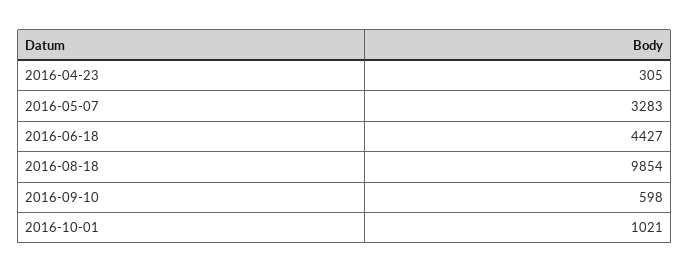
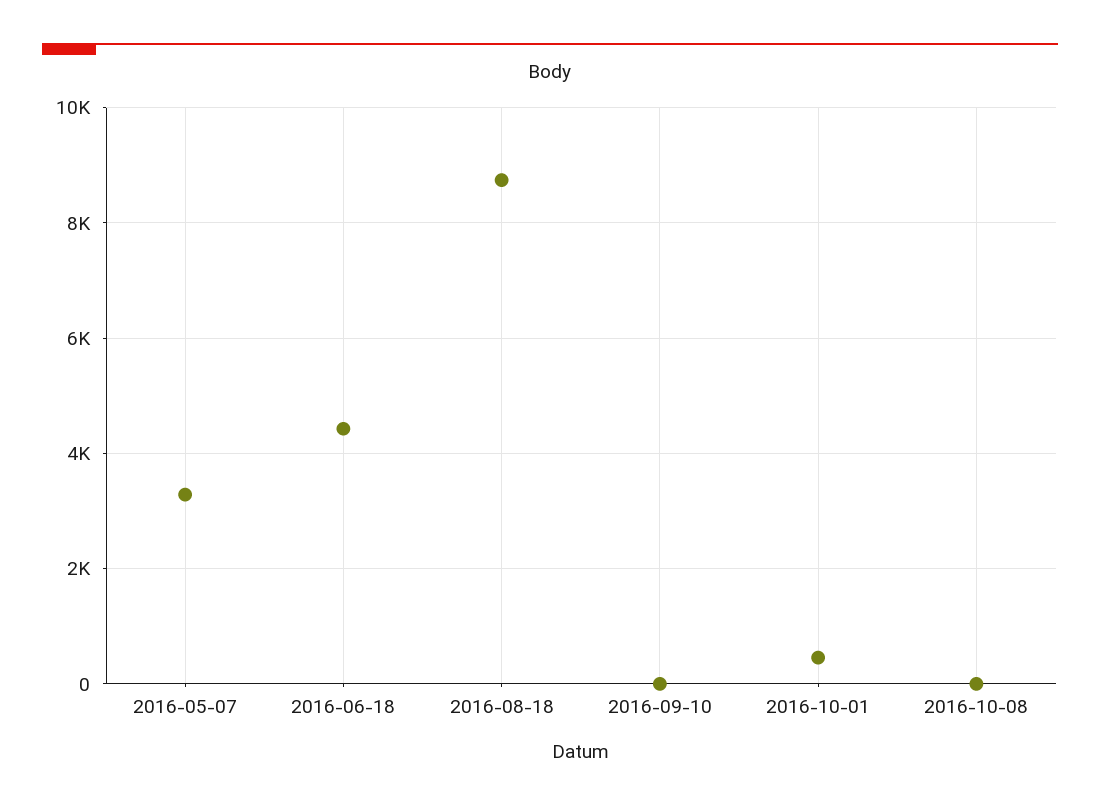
2016-04-23: 305 -> none
2016-08-18: 9854 -> 8800
2016-09-10: 598 -> 0
2016-10-01: 1021 -> 400
2016-10-08: none -> 0

